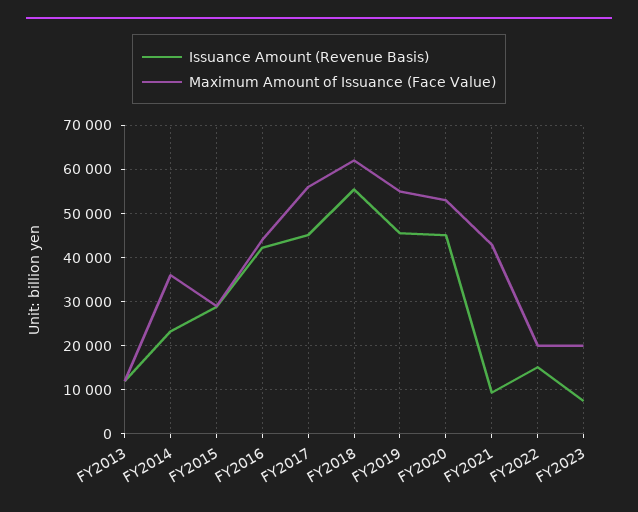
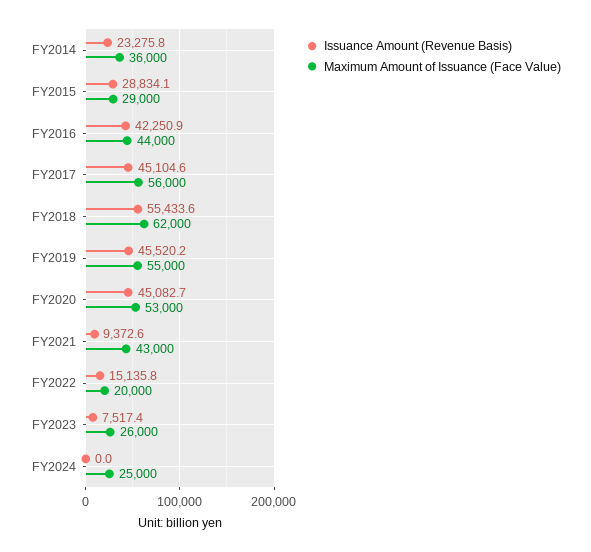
Issuance Amount (Revenue Basis), FY2013: 12000 -> none
Maximum Amount of Issuance (Face Value), FY2013: 12000 -> none
Maximum Amount of Issuance (Face Value), FY2023: 20000 -> 26000
Issuance Amount (Revenue Basis), FY2024: none -> 0
Maximum Amount of Issuance (Face Value), FY2024: none -> 25000

